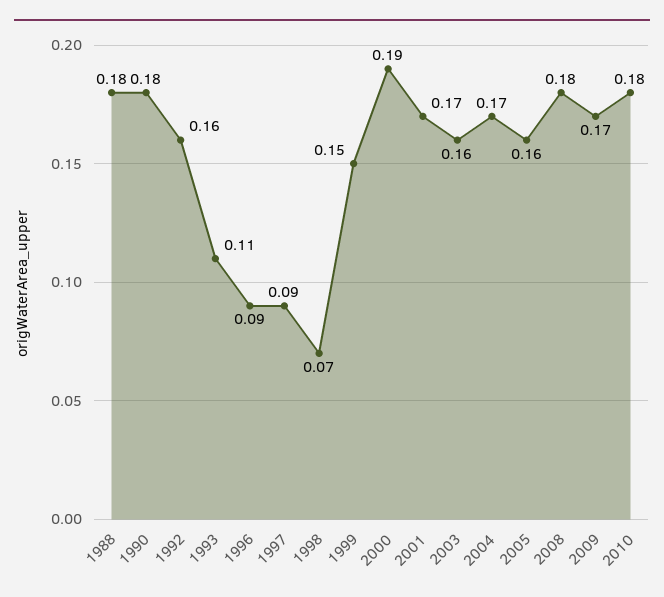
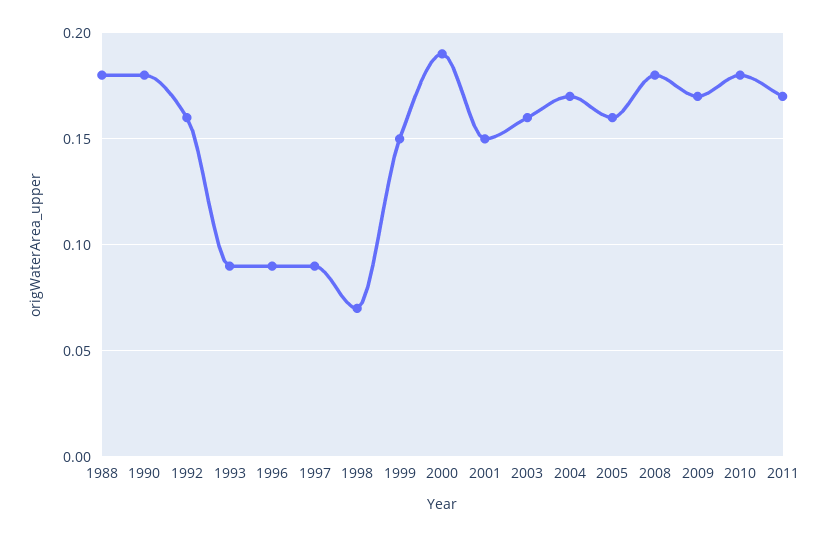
1993: 0.11 -> 0.09
2001: 0.17 -> 0.15
2011: none -> 0.17

